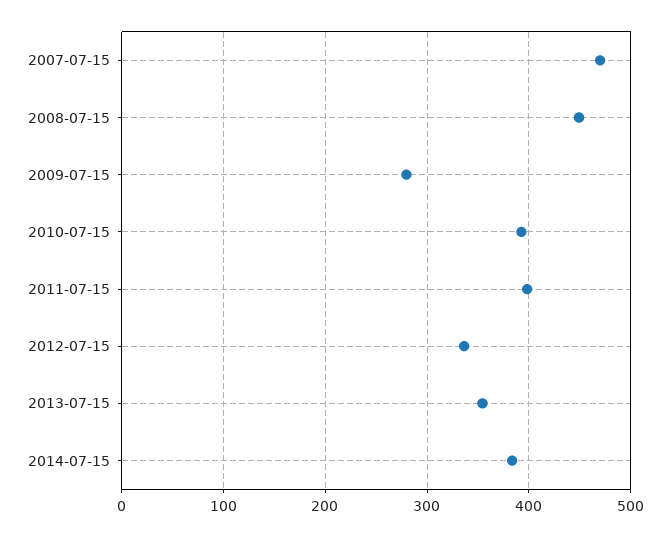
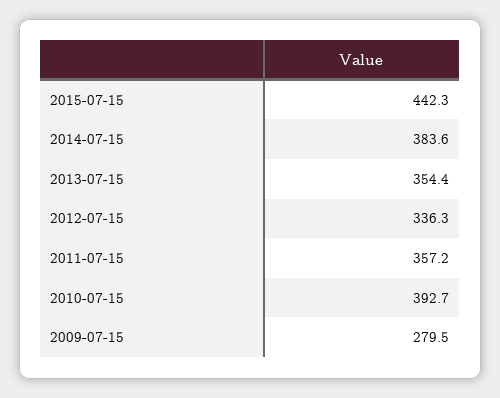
2007-07-15: 470 -> none
2008-07-15: 450 -> none
2011-07-15: 400 -> 357.2
2015-07-15: none -> 442.3

